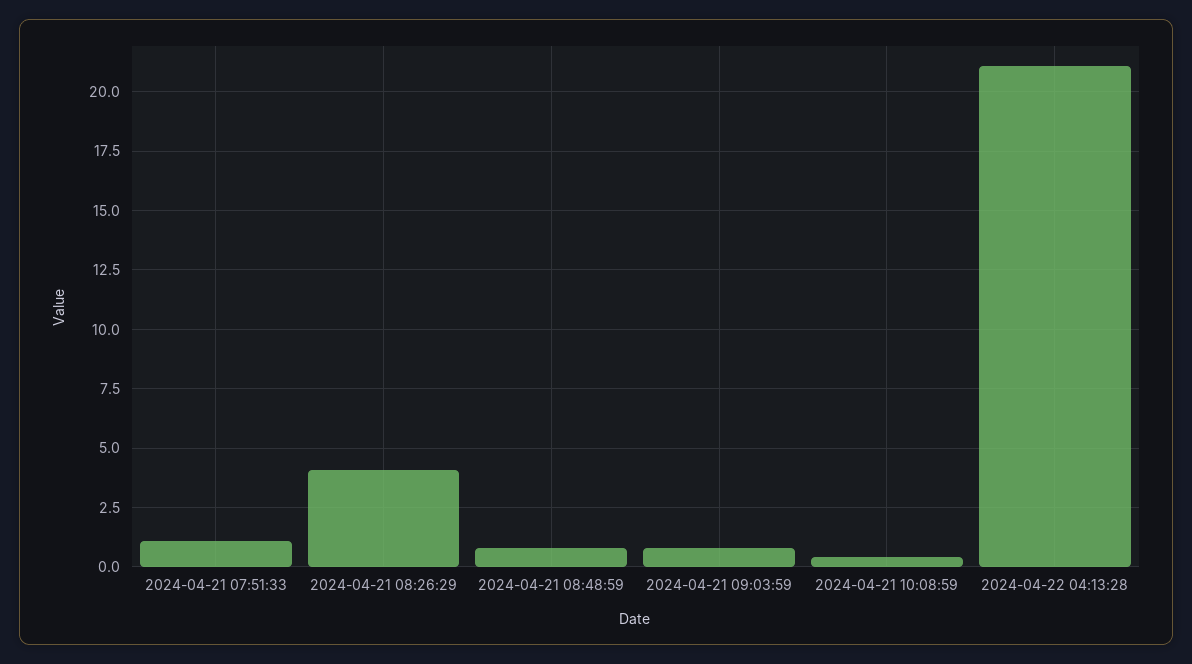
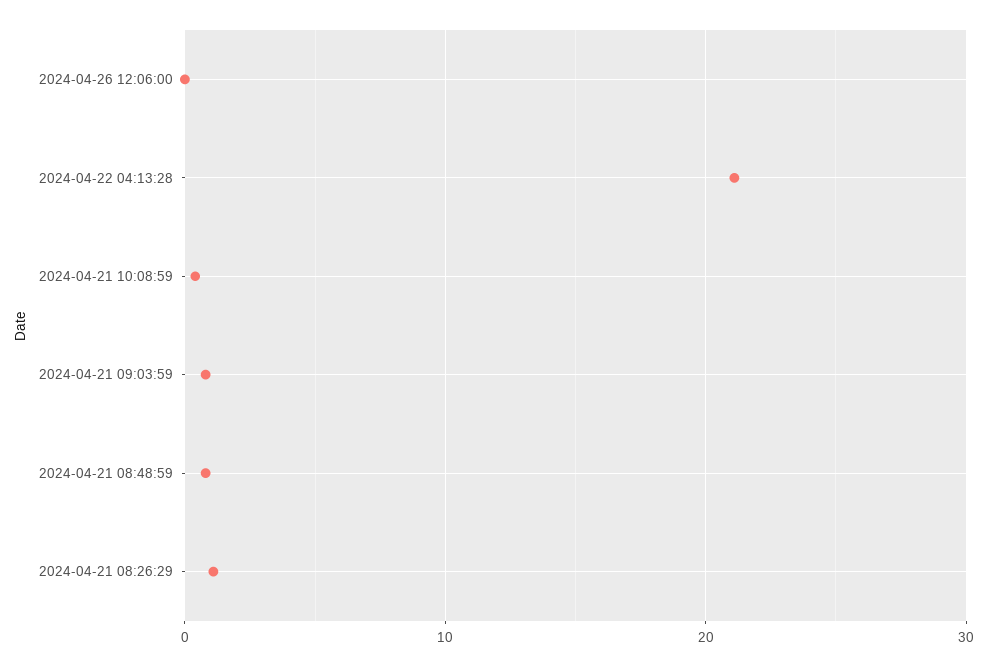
2024-04-21 07:51:33: 1 -> none
2024-04-21 08:26:29: 4 -> 1
2024-04-26 12:06:00: none -> 0

